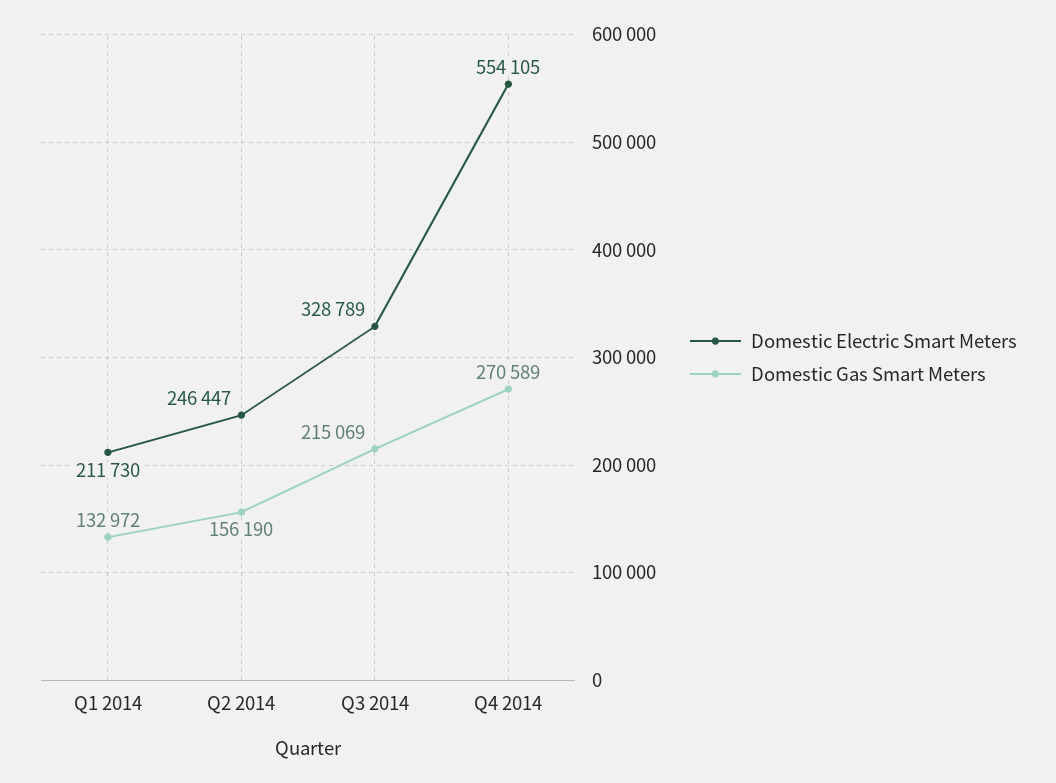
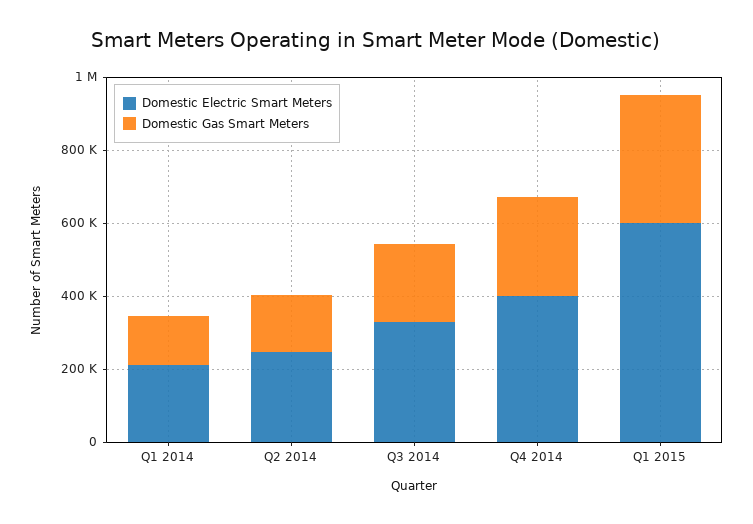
Domestic Electric Smart Meters, Q4 2014: 554105 -> 400000
Domestic Electric Smart Meters, Q1 2015: none -> 600000
Domestic Gas Smart Meters, Q1 2015: none -> 350000

